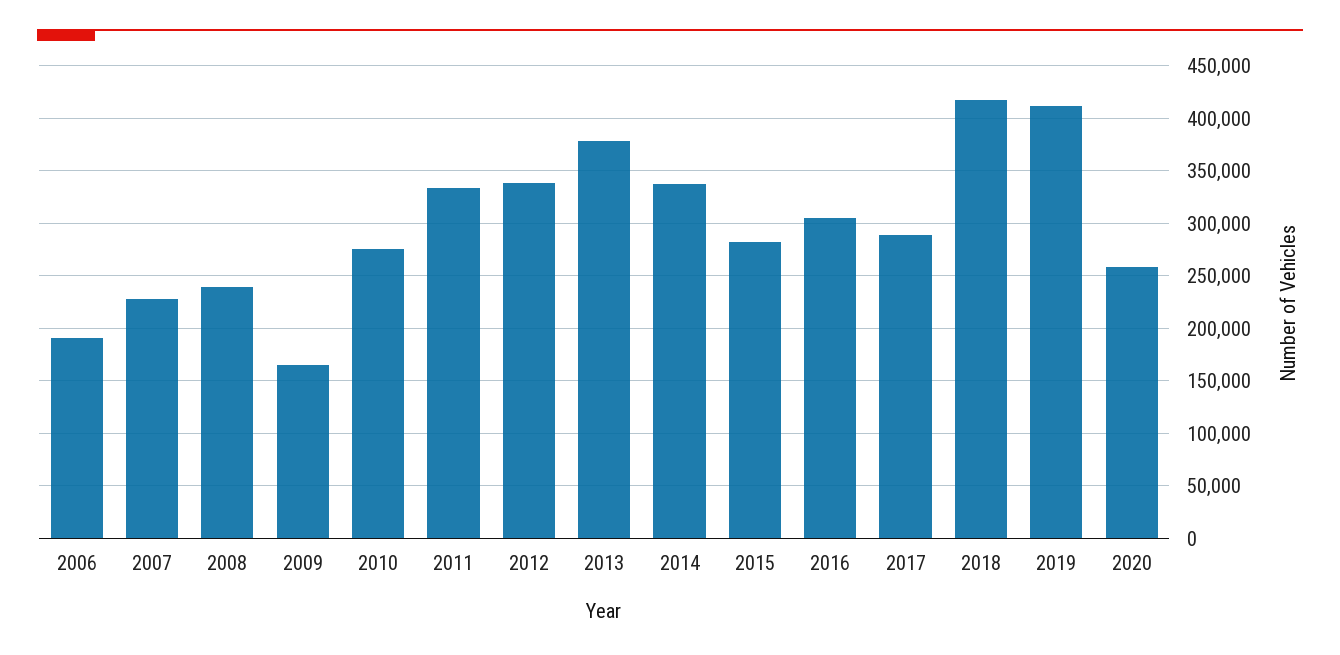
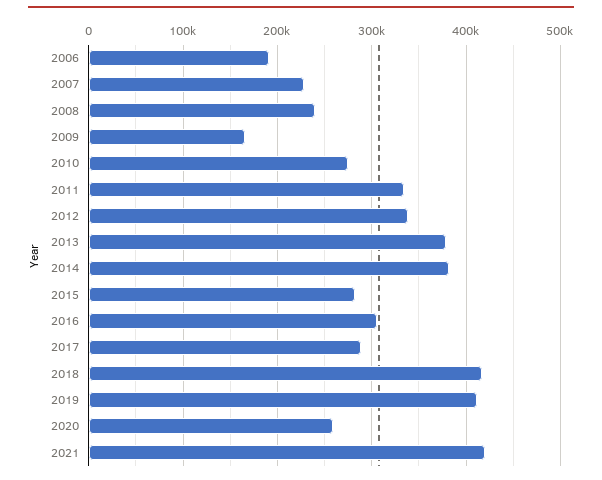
2014: 340000 -> 380000
2021: none -> 420000

